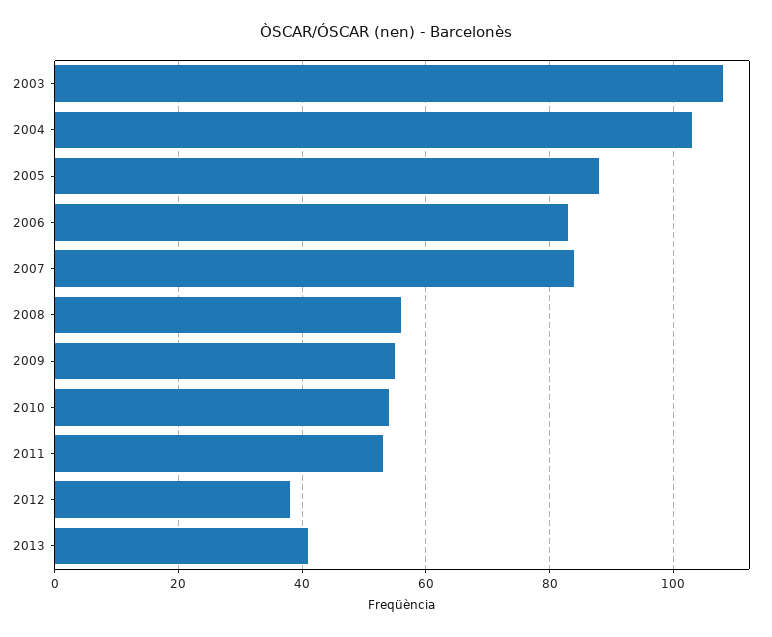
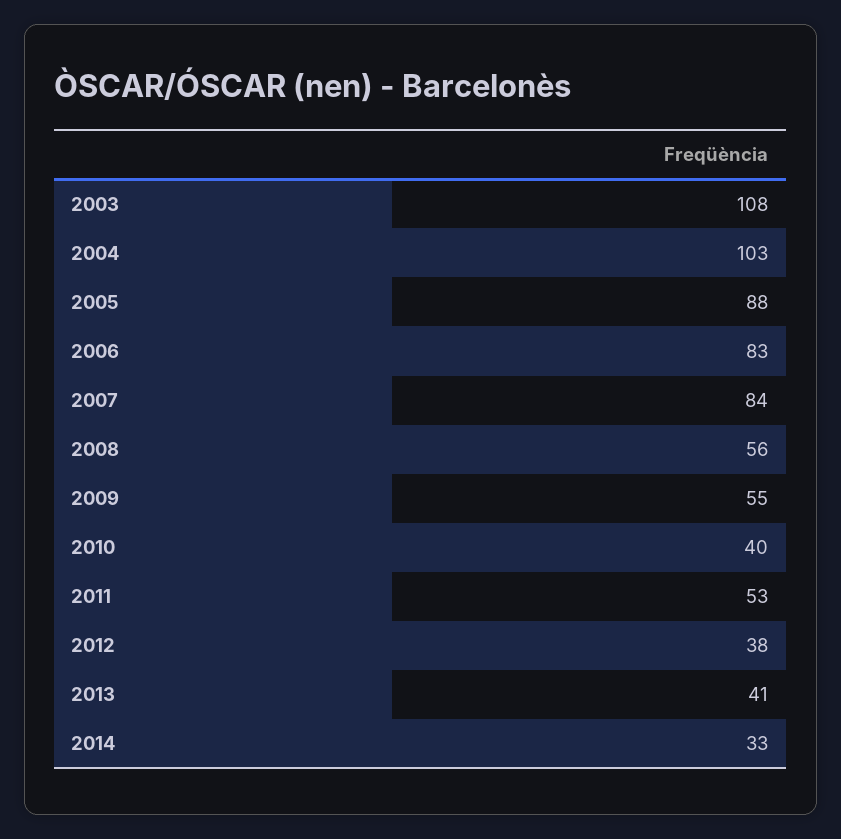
2010: 55 -> 40
2014: none -> 33

